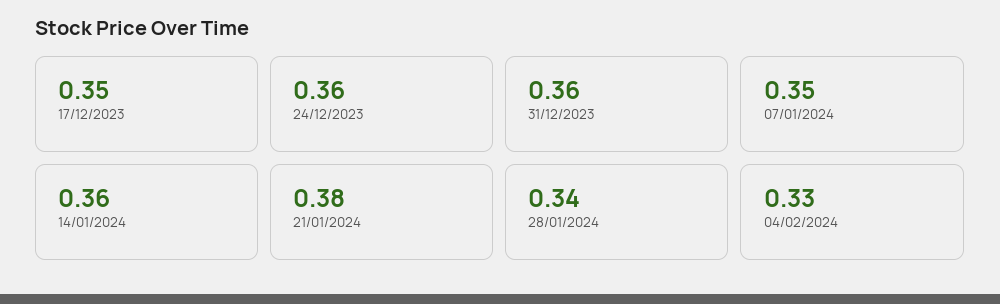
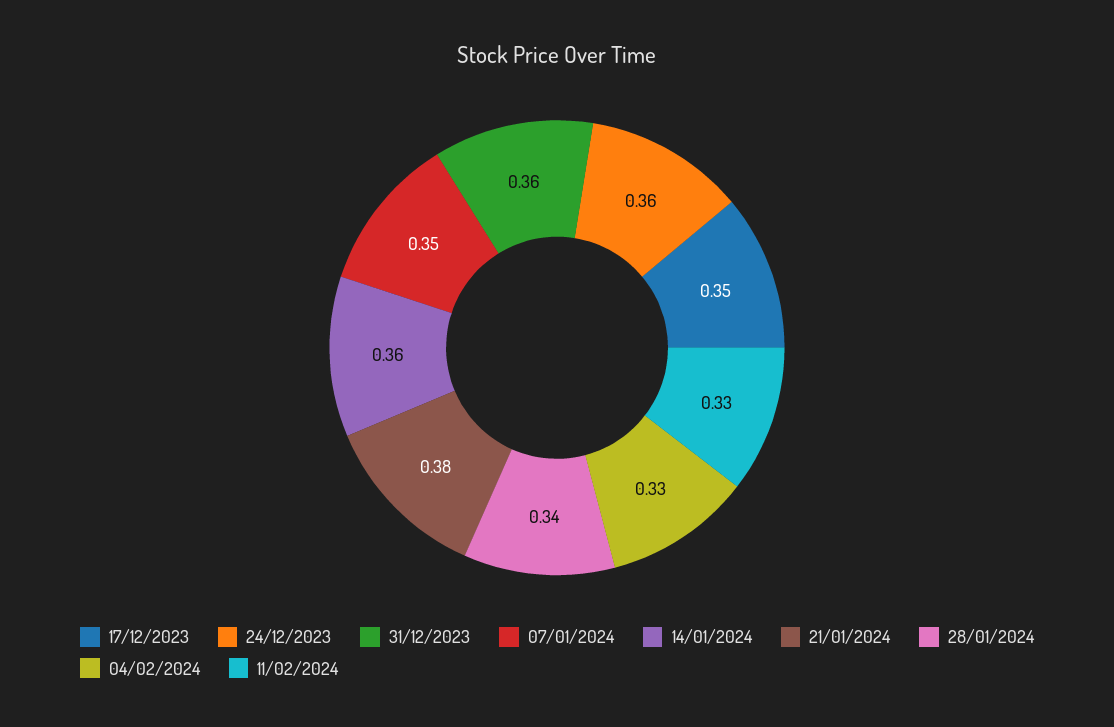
11/02/2024: none -> 0.33

